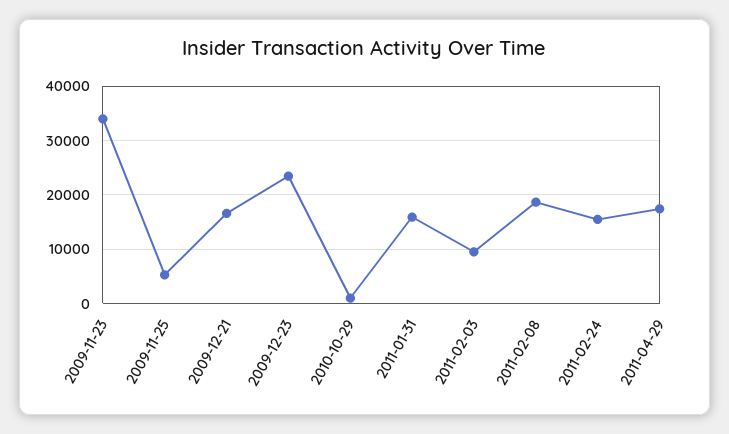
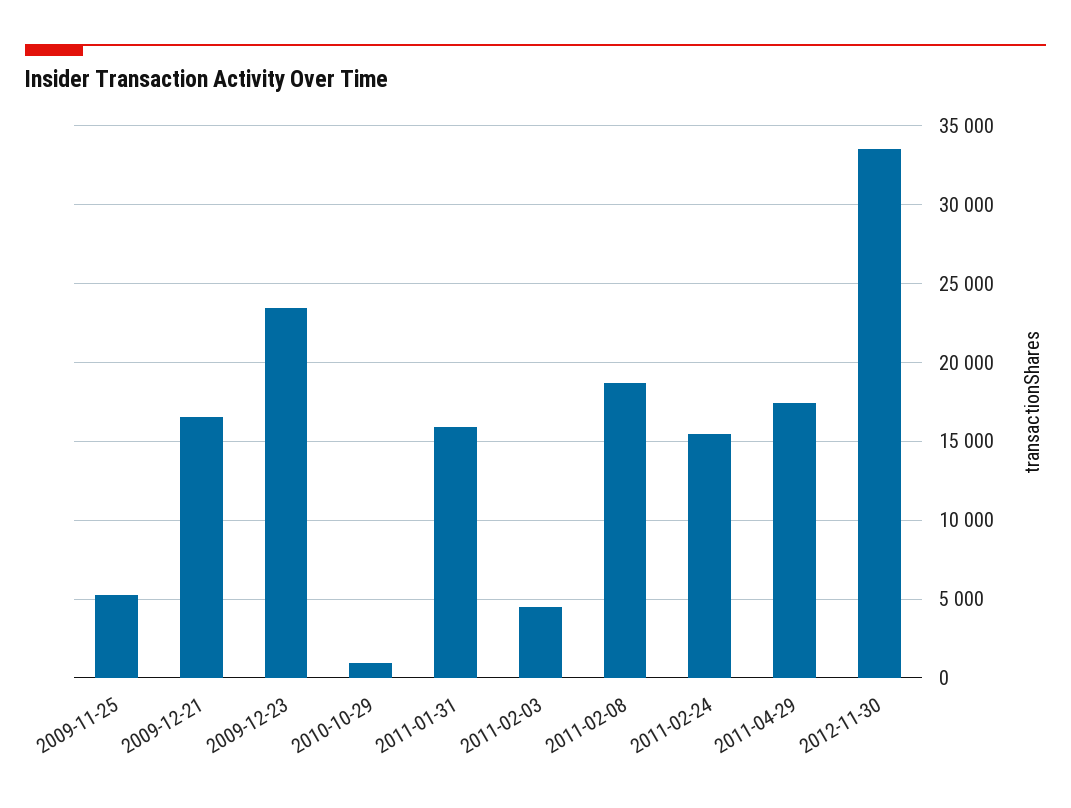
2009-11-23: 34000 -> none
2011-02-03: 10000 -> 4500
2012-11-30: none -> 33500

